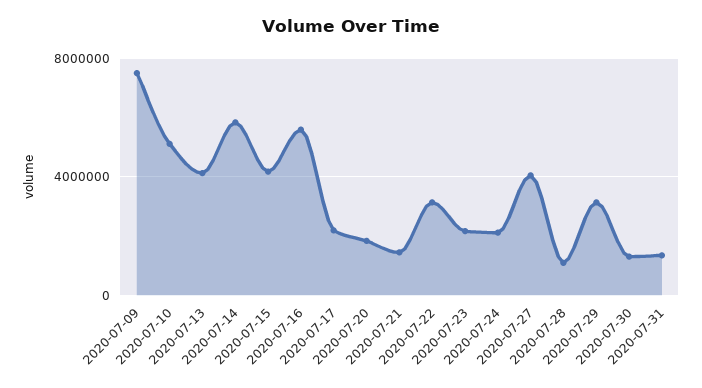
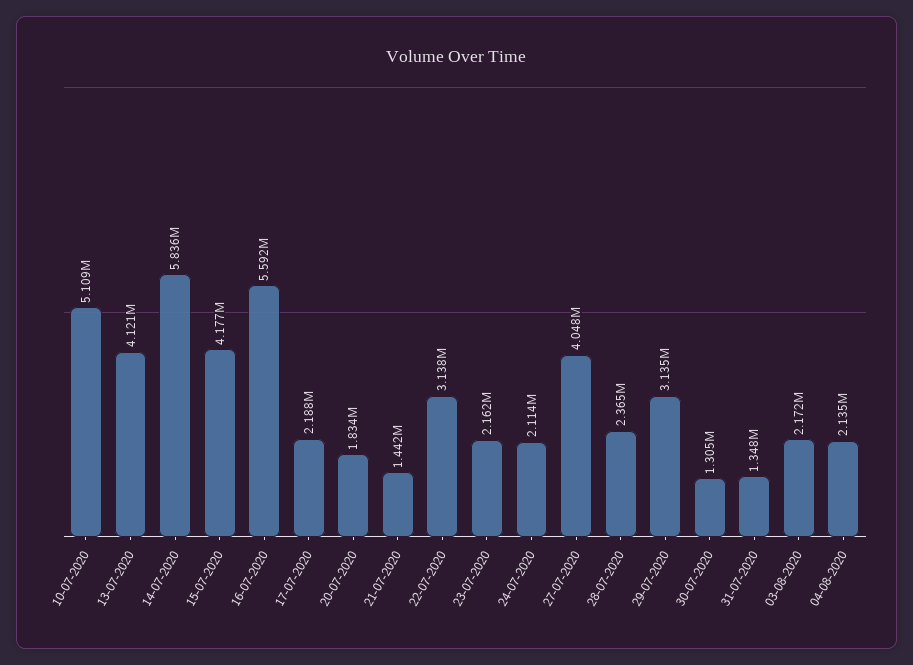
2020-07-09: 7500000 -> none
2020-07-28: 1000000 -> 2365000
03-08-2020: none -> 2172000
04-08-2020: none -> 2135000

